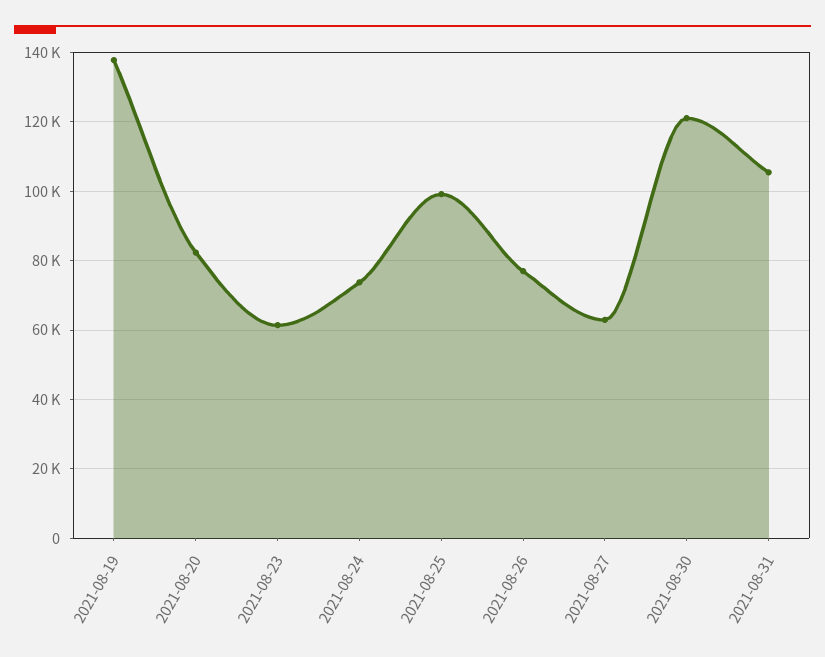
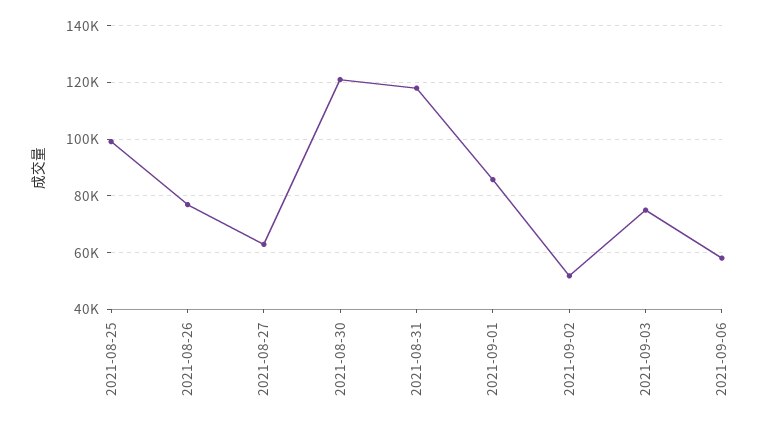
2021-08-19: 138000 -> none
2021-08-20: 82000 -> none
2021-08-23: 62000 -> none
2021-08-24: 74000 -> none
2021-08-31: 106000 -> 117500
2021-09-01: none -> 85000
2021-09-02: none -> 52500
2021-09-03: none -> 75000
2021-09-06: none -> 57500

